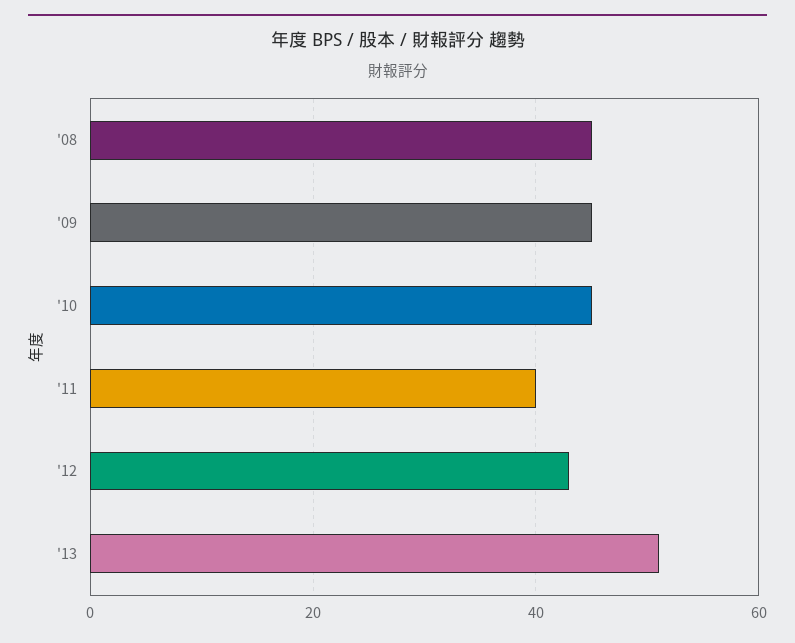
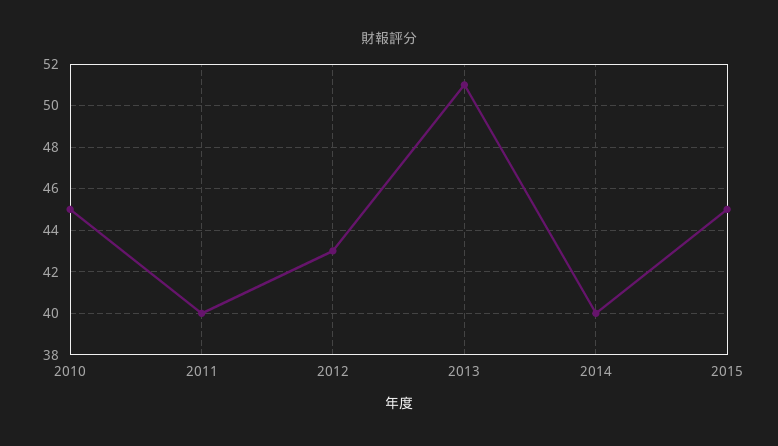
'08: 45 -> none
'09: 45 -> none
2014: none -> 40
2015: none -> 45

